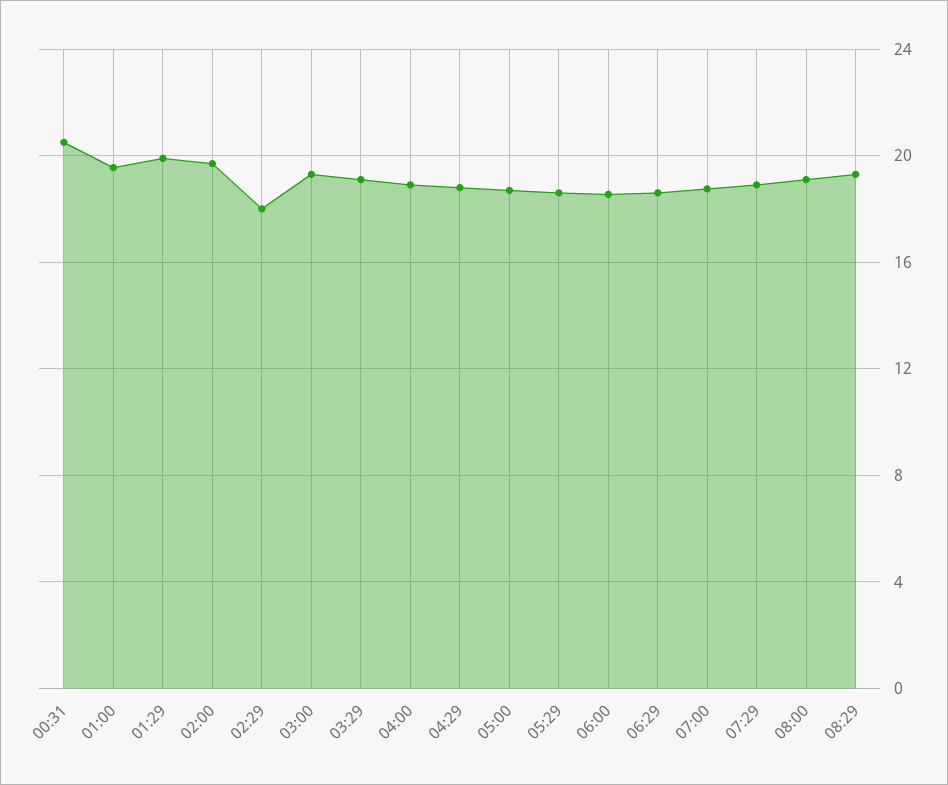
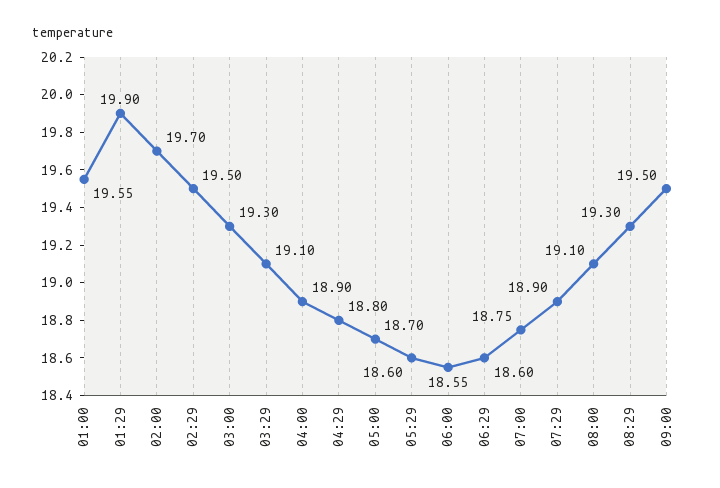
00:31: 20.5 -> none
02:29: 18 -> 19.5
09:00: none -> 19.5

